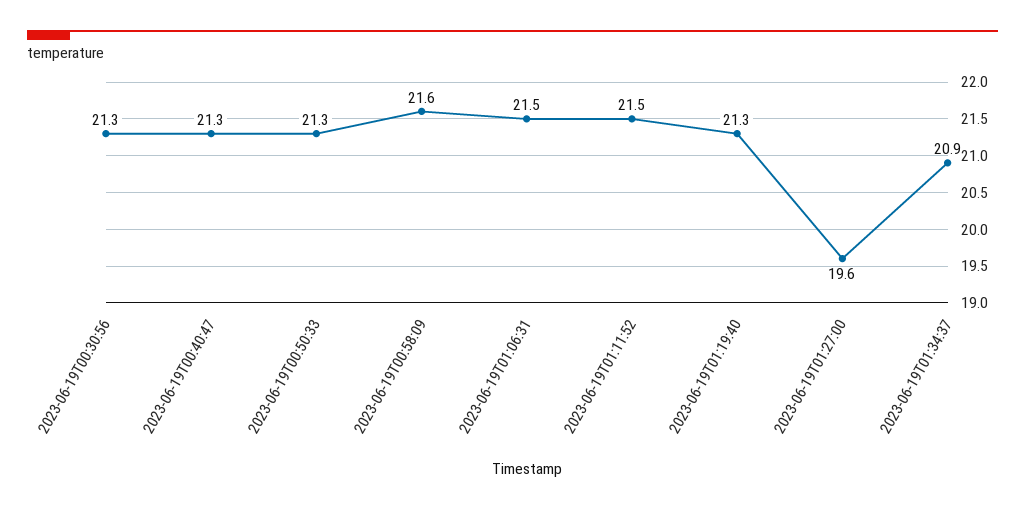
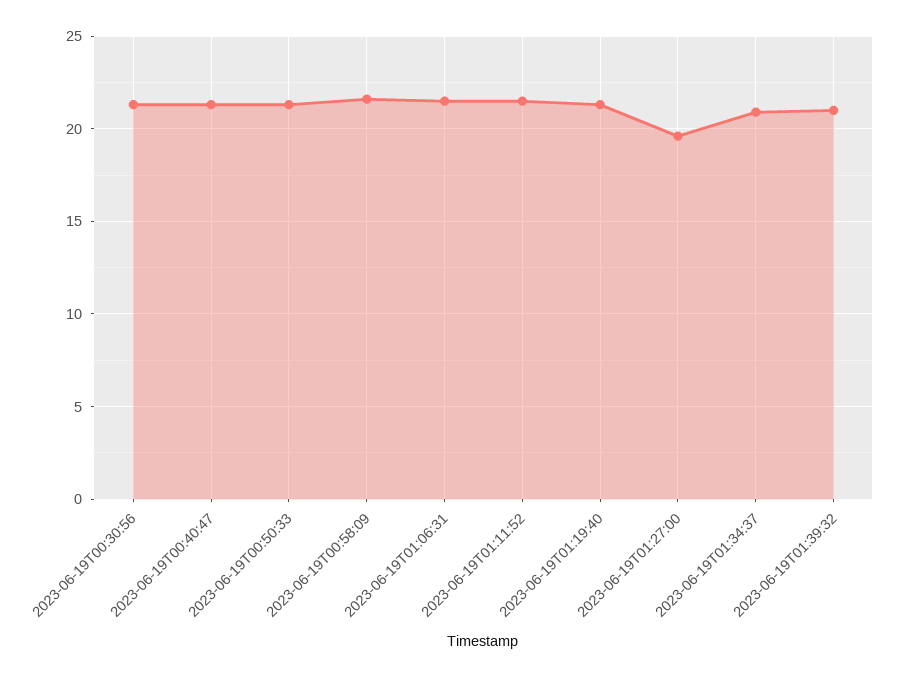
2023-06-19T01:39:32: none -> 21

